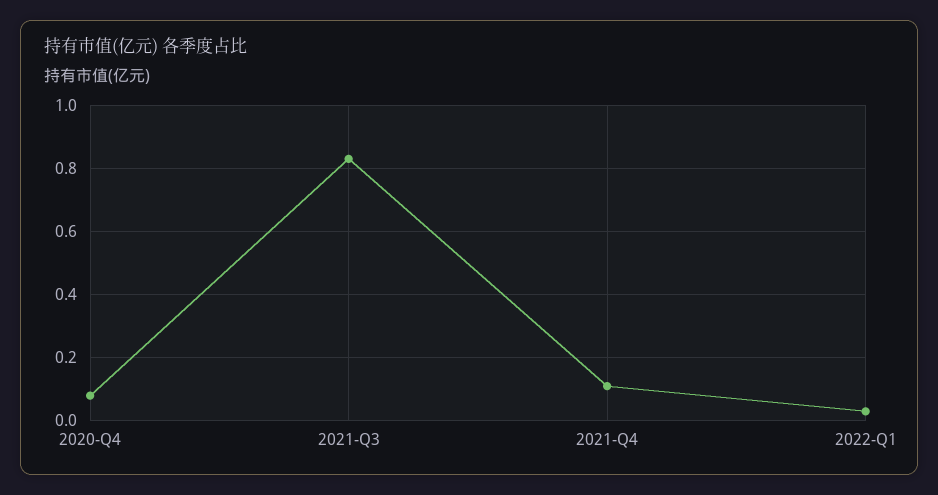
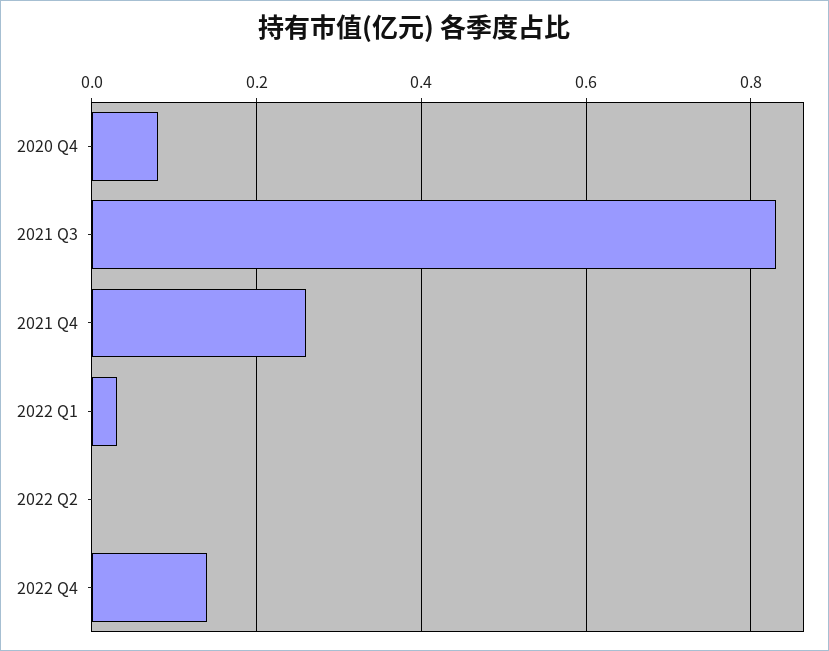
2021-Q4: 0.1 -> 0.25
2022 Q2: none -> 0
2022 Q4: none -> 0.15

